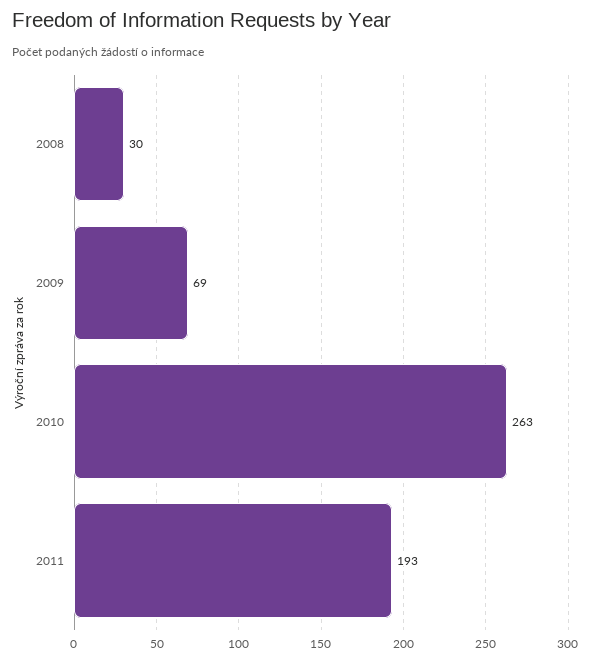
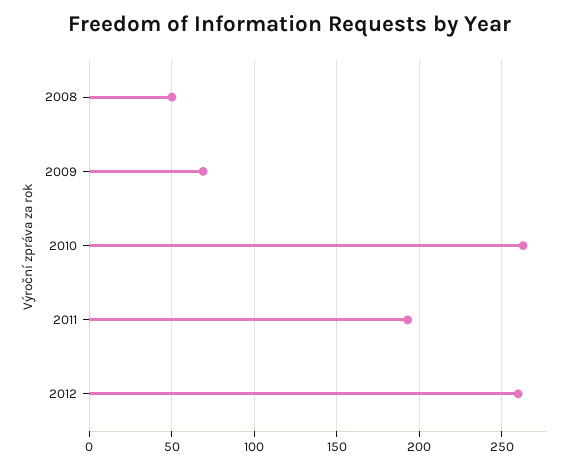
2008: 30 -> 50
2012: none -> 260

